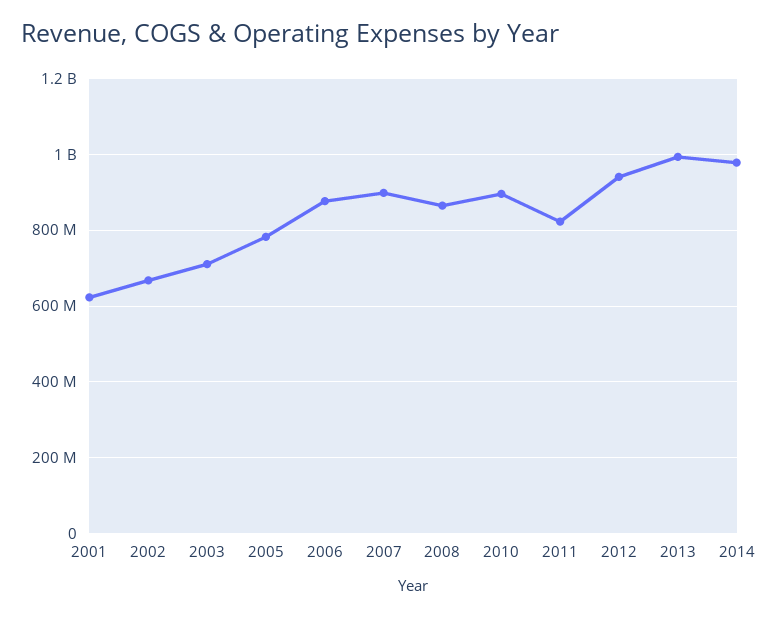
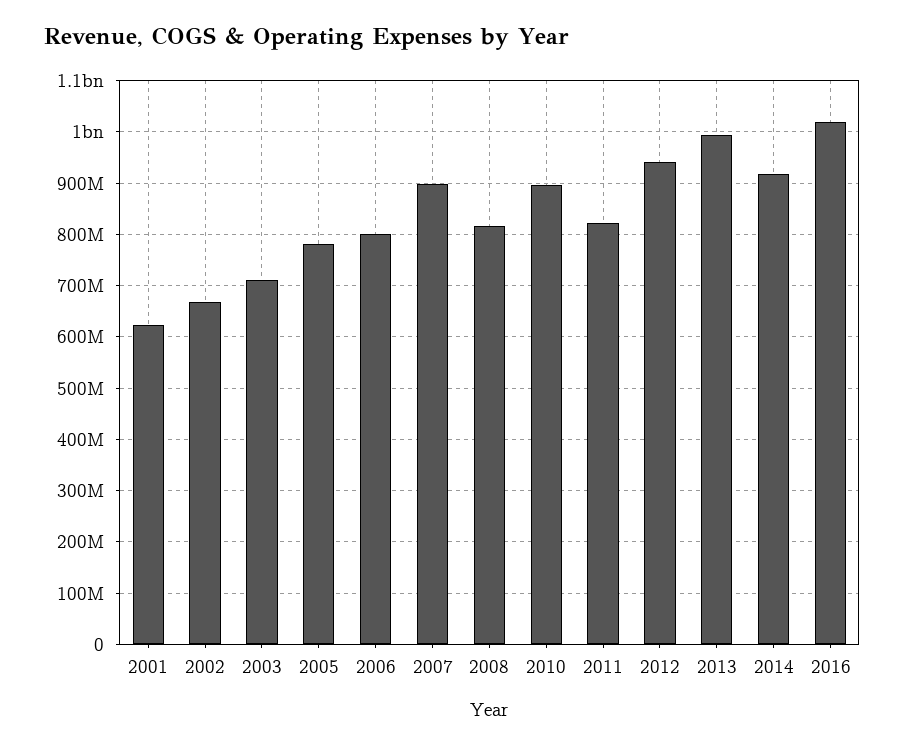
2006: 880000000 -> 800000000
2008: 860000000 -> 820000000
2014: 980000000 -> 920000000
2016: none -> 1020000000

